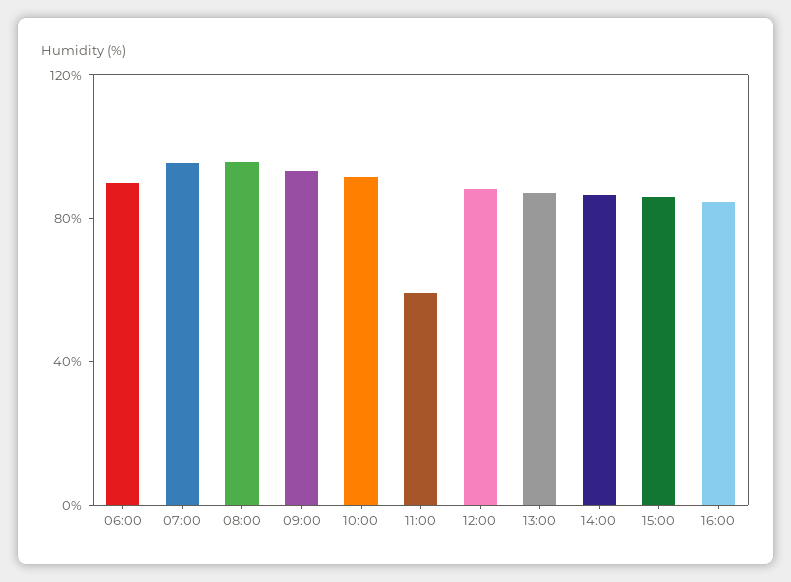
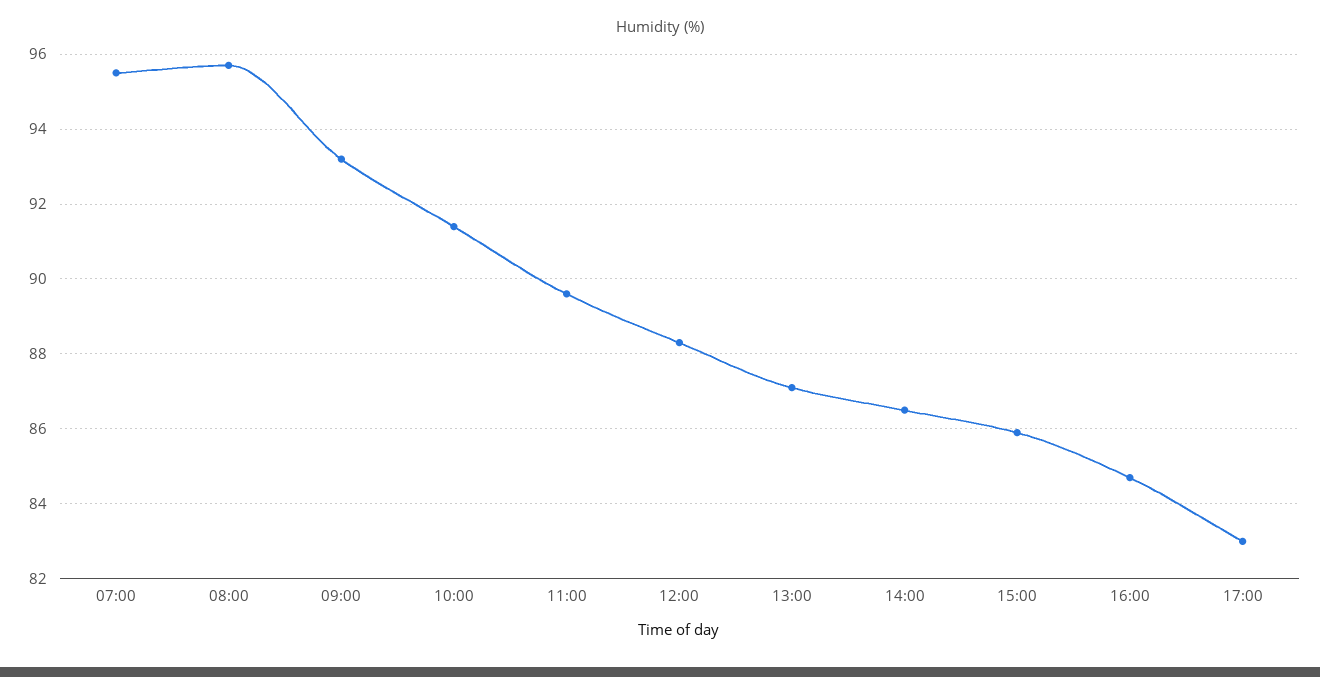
06:00: 90 -> none
11:00: 60 -> 89.5
17:00: none -> 83

